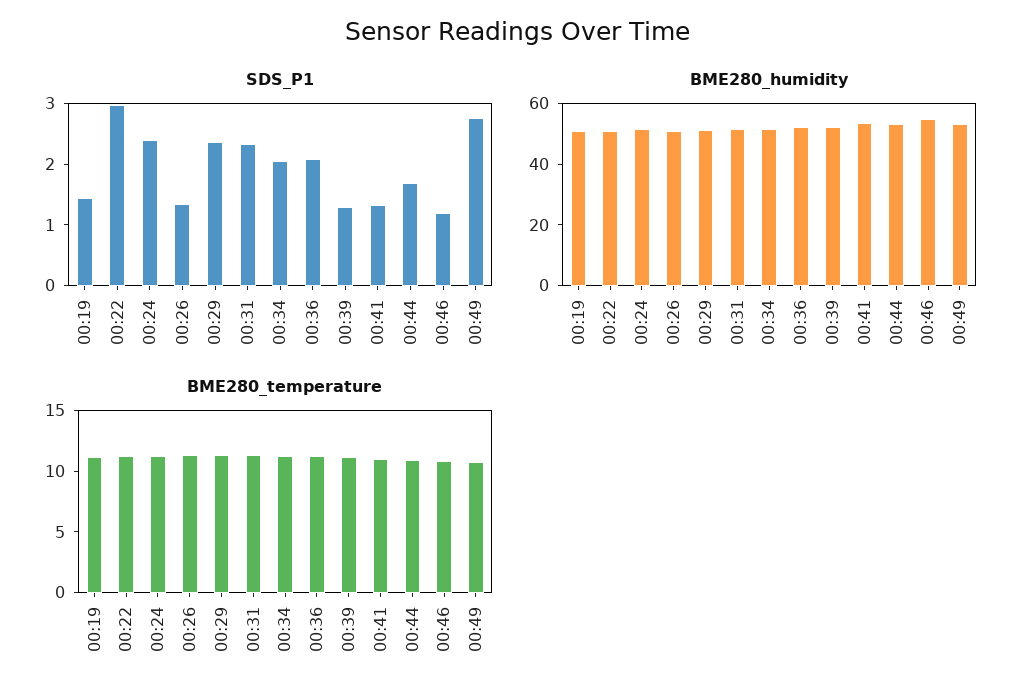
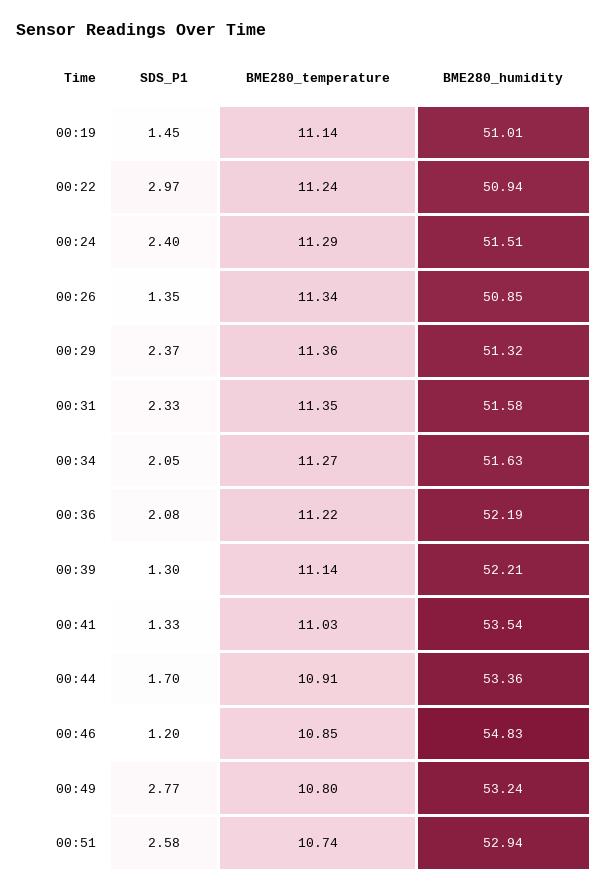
SDS_P1, 00:51: none -> 2.58
BME280_temperature, 00:51: none -> 10.74
BME280_humidity, 00:51: none -> 52.94

